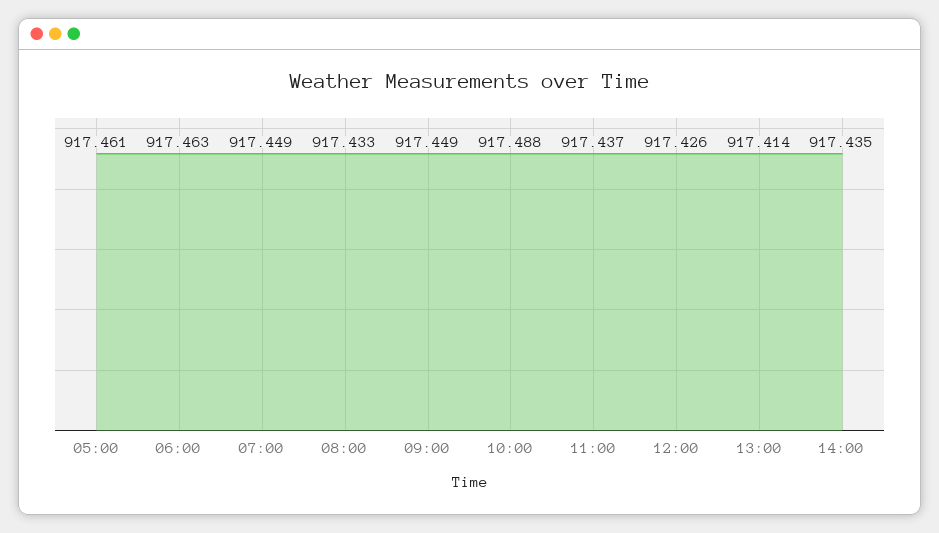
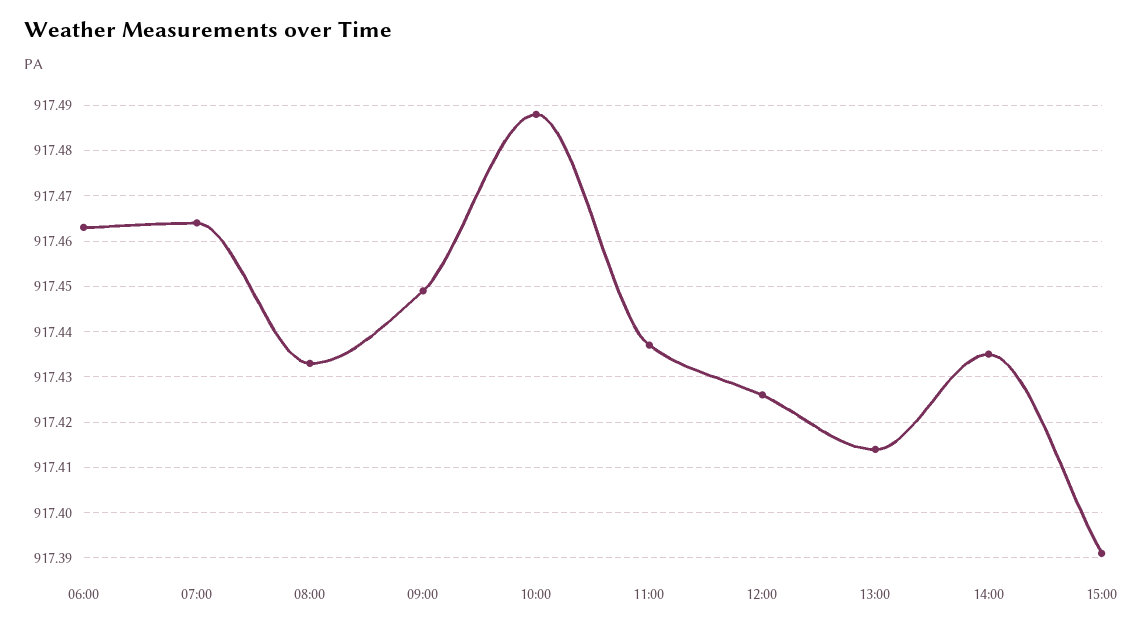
05:00: 917.461 -> none
07:00: 917.449 -> 917.465
15:00: none -> 917.39

